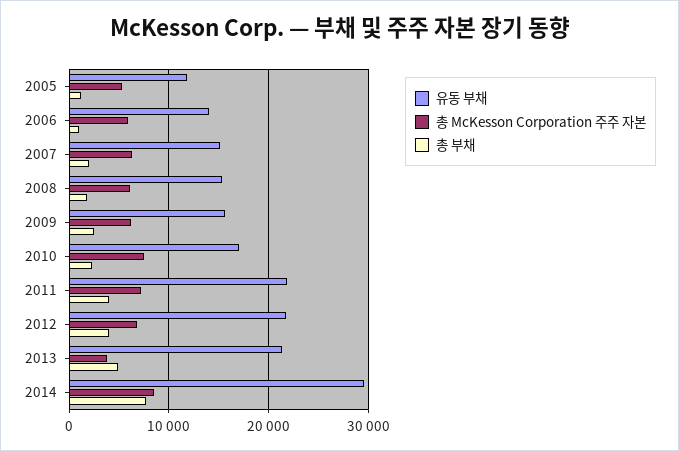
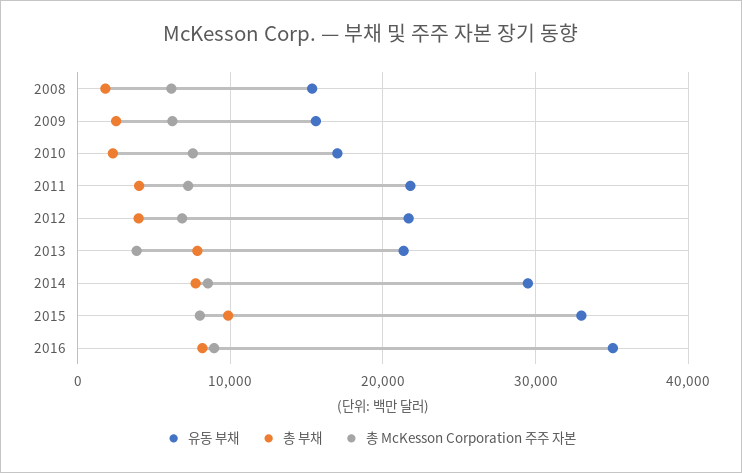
유동 부채, 2005: 12000 -> none
총 McKesson Corporation 주주 자본, 2005: 5000 -> none
총 부채, 2005: 1000 -> none
유동 부채, 2006: 14000 -> none
총 McKesson Corporation 주주 자본, 2006: 6000 -> none
총 부채, 2006: 1000 -> none
유동 부채, 2007: 15000 -> none
총 McKesson Corporation 주주 자본, 2007: 6000 -> none
총 부채, 2007: 2000 -> none
총 부채, 2013: 5000 -> 8000
유동 부채, 2015: none -> 33000
총 부채, 2015: none -> 10000
총 McKesson Corporation 주주 자본, 2015: none -> 8000
유동 부채, 2016: none -> 35000
총 부채, 2016: none -> 8000
총 McKesson Corporation 주주 자본, 2016: none -> 9000

